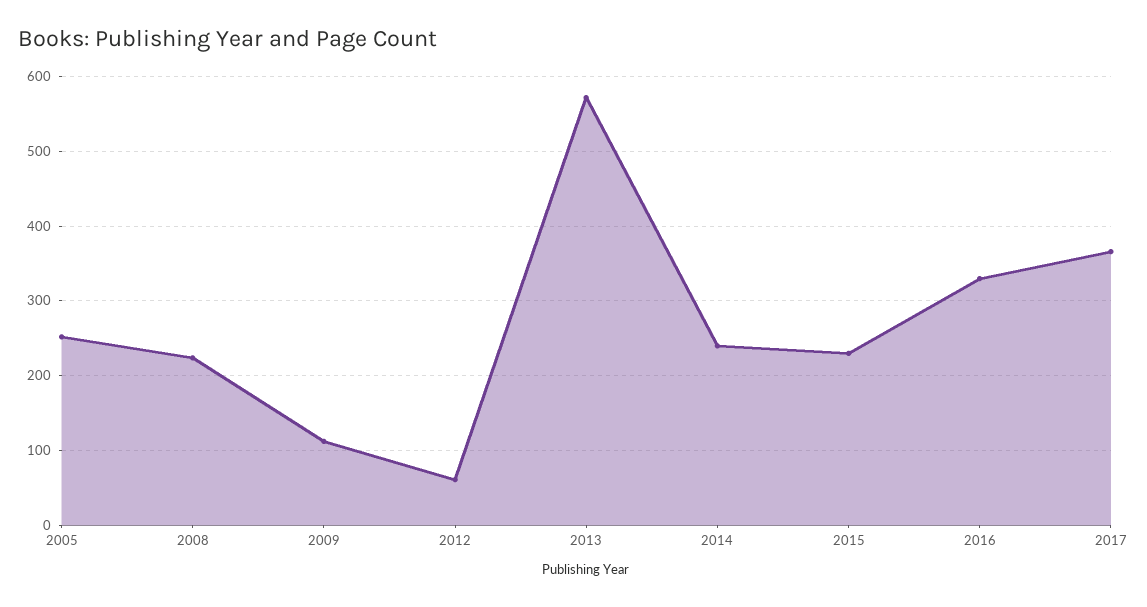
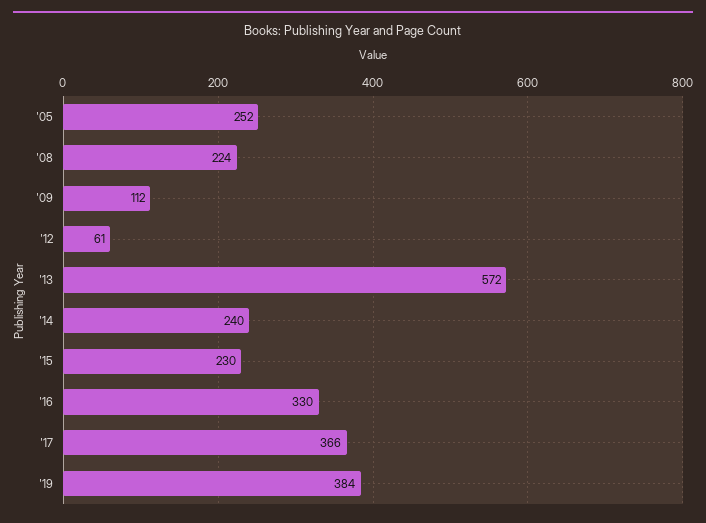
'19: none -> 384

